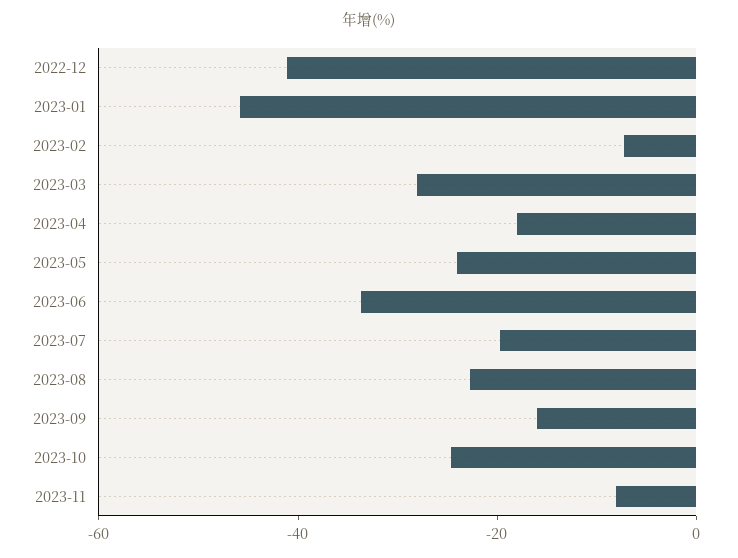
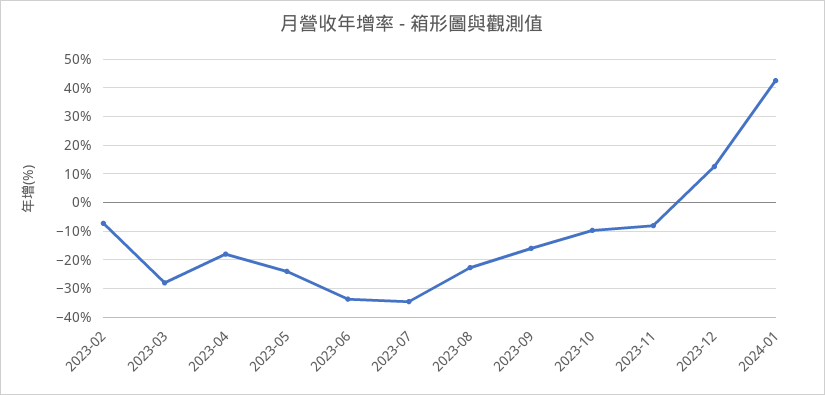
2022-12: -40 -> none
2023-01: -45 -> none
2023-07: -20 -> -35
2023-10: -25 -> -10
2023-12: none -> 12.5
2024-01: none -> 42.5

